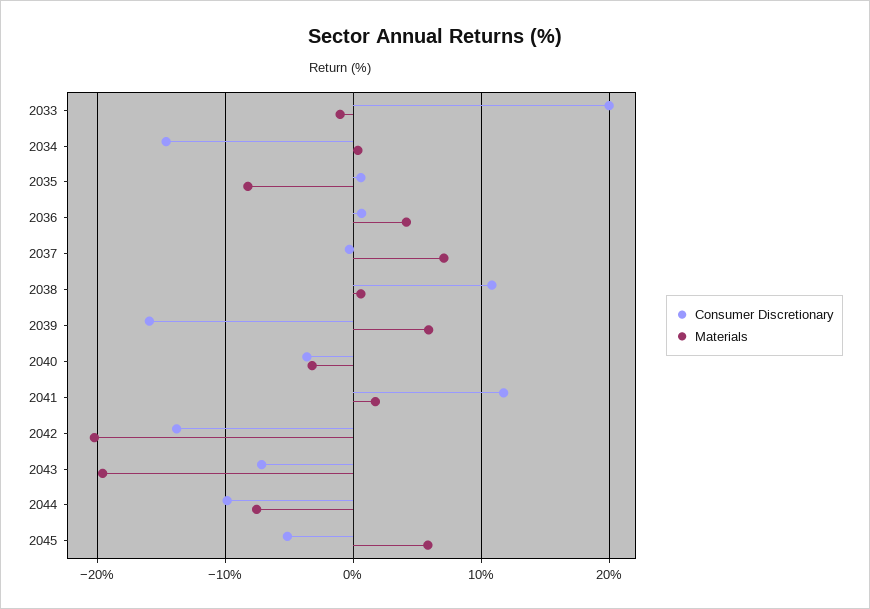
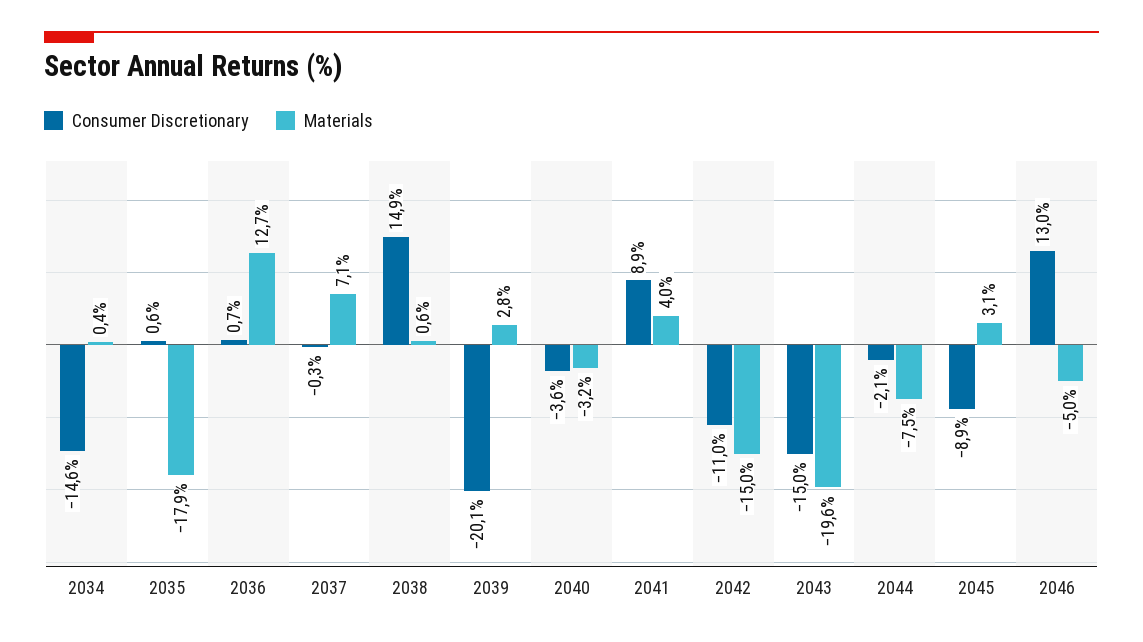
Consumer Discretionary, 2033: 20 -> none
Materials, 2033: -1 -> none
Materials, 2035: -8 -> -17.9
Materials, 2036: 4 -> 12.7
Consumer Discretionary, 2038: 11 -> 14.9
Consumer Discretionary, 2039: -16 -> -20.1
Materials, 2039: 6 -> 2.8
Consumer Discretionary, 2041: 12 -> 8.9
Materials, 2041: 2 -> 4
Consumer Discretionary, 2042: -14 -> -11
Materials, 2042: -20 -> -15
Consumer Discretionary, 2043: -7 -> -15
Consumer Discretionary, 2044: -10 -> -2.1
Consumer Discretionary, 2045: -5 -> -8.9
Materials, 2045: 6 -> 3.1
Consumer Discretionary, 2046: none -> 13
Materials, 2046: none -> -5

